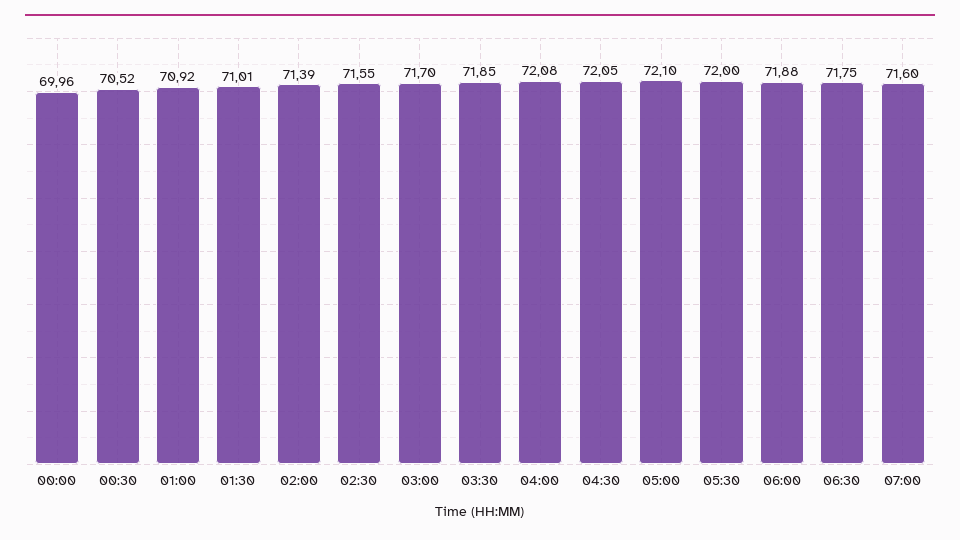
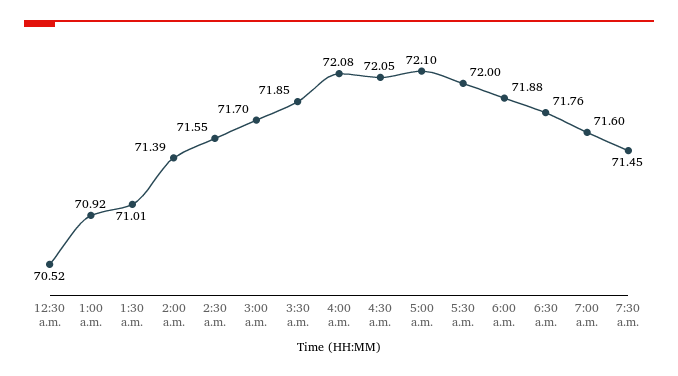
00:00: 69.96 -> none
06:30: 71.75 -> 71.76
7:30 a.m.: none -> 71.45

